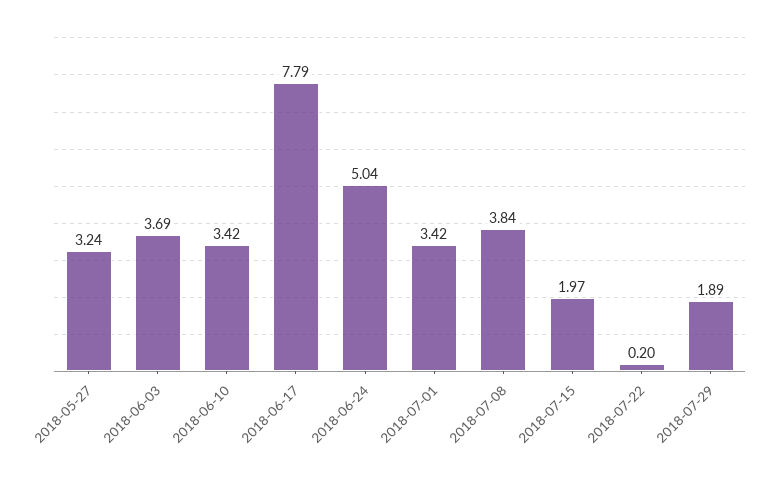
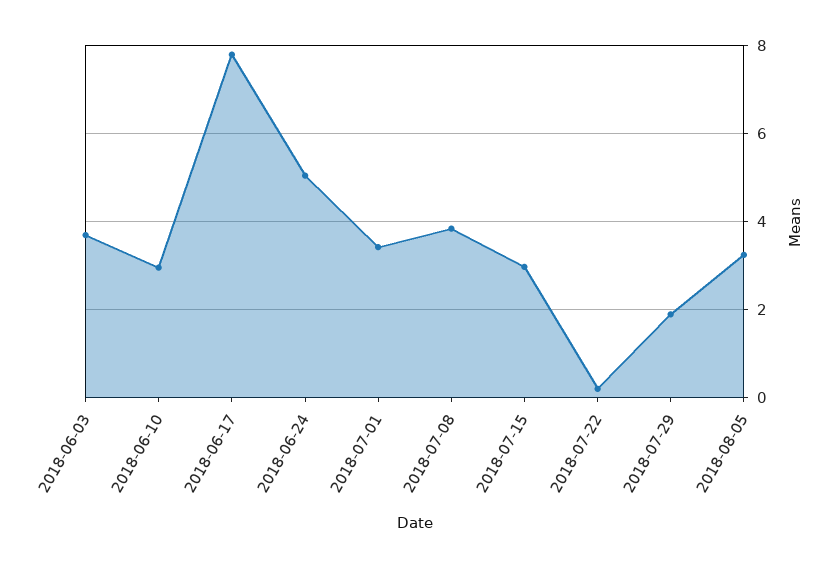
2018-05-27: 3.24 -> none
2018-06-10: 3.42 -> 3
2018-07-15: 1.97 -> 3
2018-08-05: none -> 3.2

